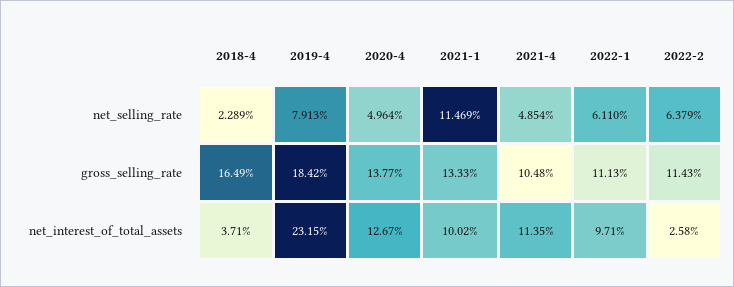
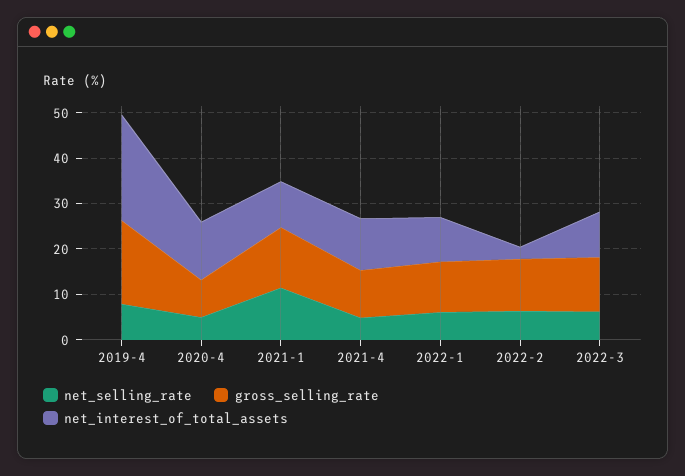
net_selling_rate, 2018-4: 2.289 -> none
gross_selling_rate, 2018-4: 16.49 -> none
gross_selling_rate, 2020-4: 13.77 -> 8
net_interest_of_total_assets, 2018-4: 3.71 -> none
net_selling_rate, 2022-3: none -> 6
gross_selling_rate, 2022-3: none -> 12
net_interest_of_total_assets, 2022-3: none -> 10

